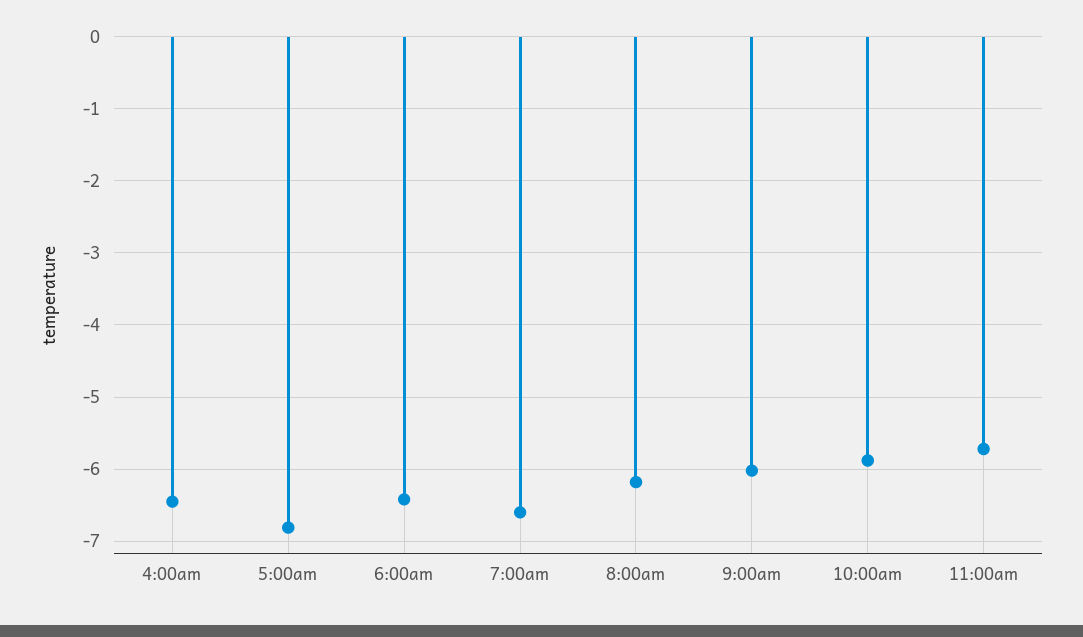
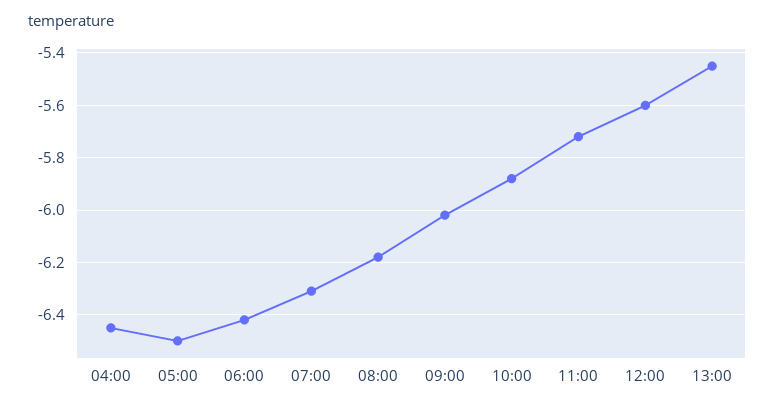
5:00am: -6.8 -> -6.5
7:00am: -6.6 -> -6.3
12:00: none -> -5.6
13:00: none -> -5.45

